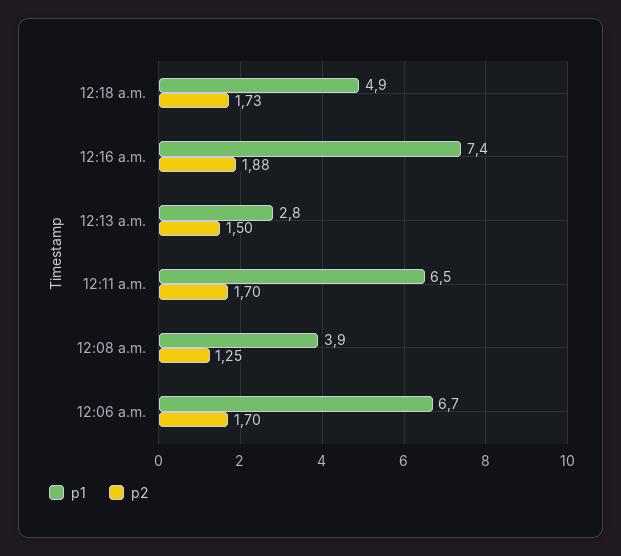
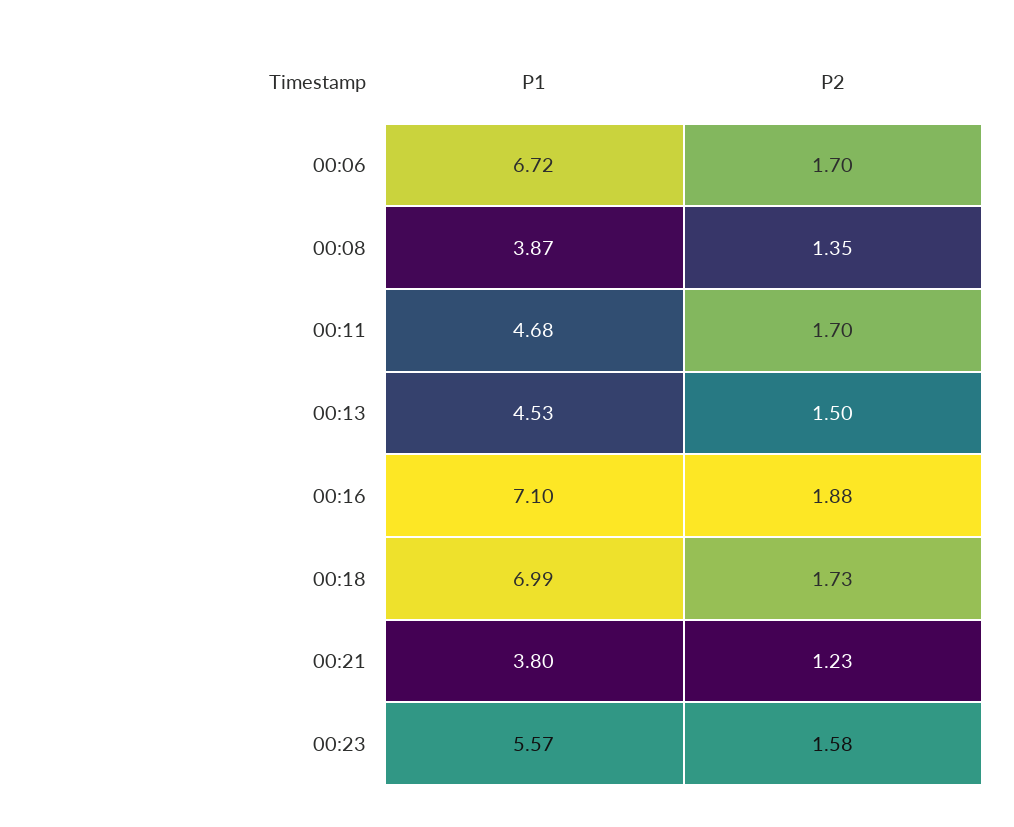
p1, 12:18 a.m.: 4.9 -> 6.99
p1, 12:16 a.m.: 7.4 -> 7.1
p1, 12:13 a.m.: 2.8 -> 4.53
p1, 12:11 a.m.: 6.5 -> 4.68
p2, 12:08 a.m.: 1.25 -> 1.35
p1, 00:21: none -> 3.8
p2, 00:21: none -> 1.23
p1, 00:23: none -> 5.57
p2, 00:23: none -> 1.58

